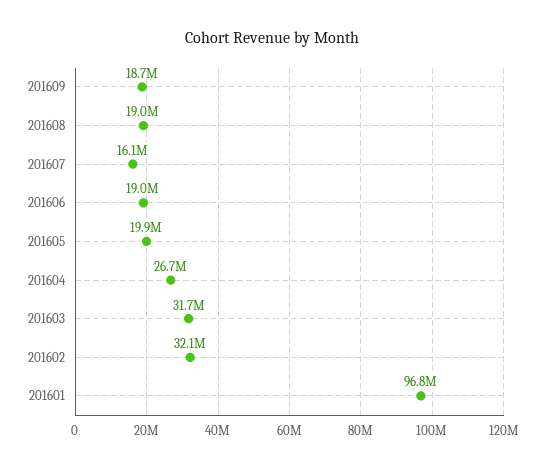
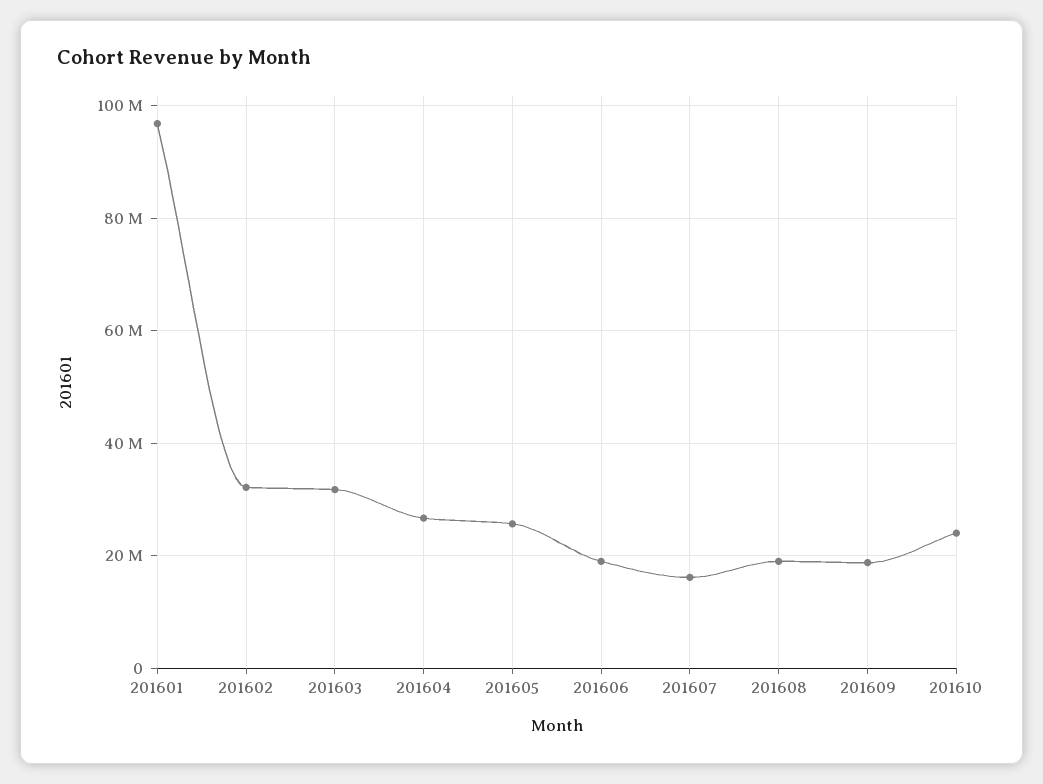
201605: 19900000 -> 26000000
201610: none -> 24000000

